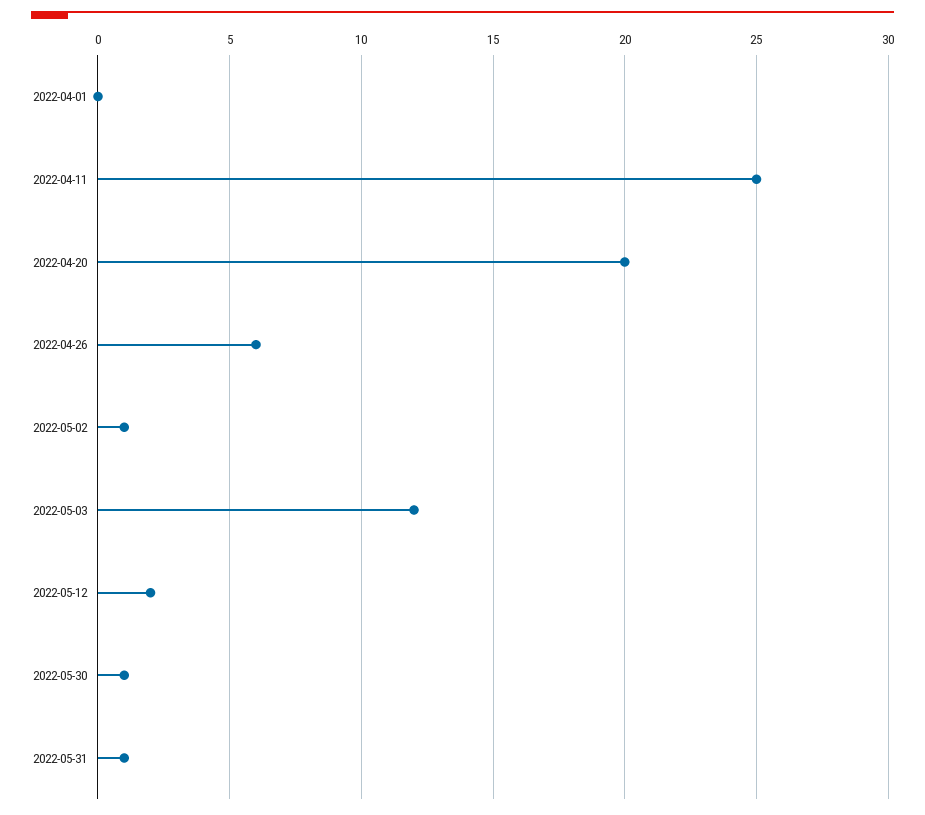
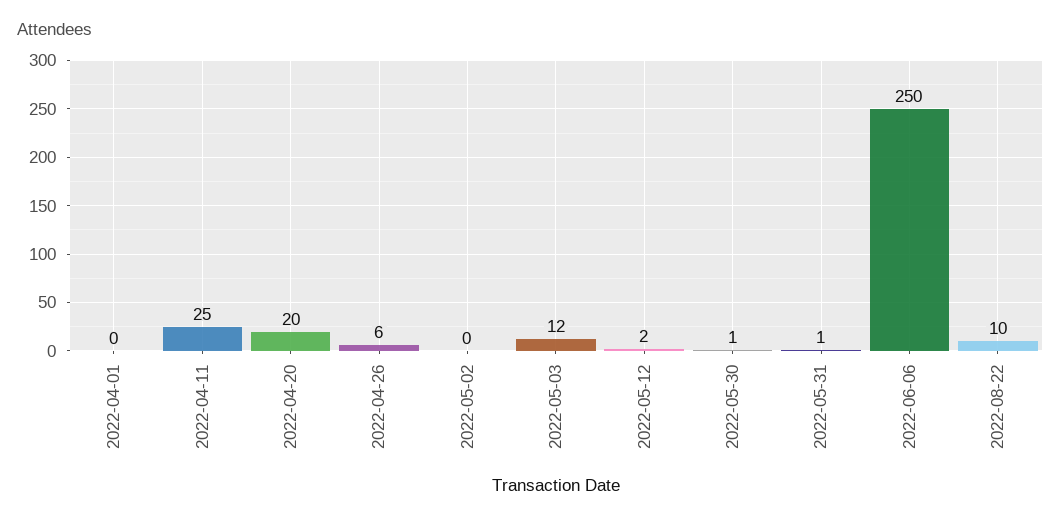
2022-05-02: 1 -> 0
2022-06-06: none -> 250
2022-08-22: none -> 10

